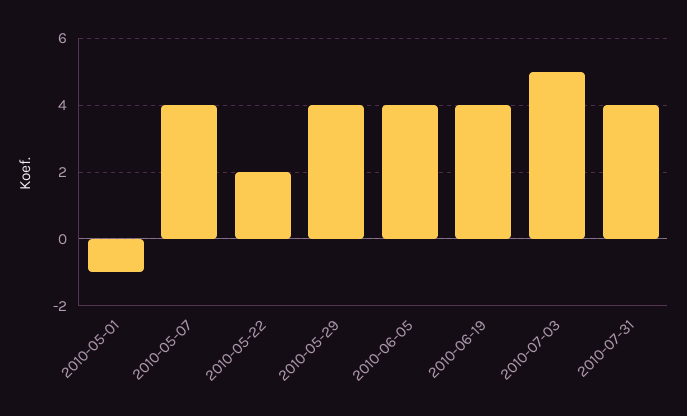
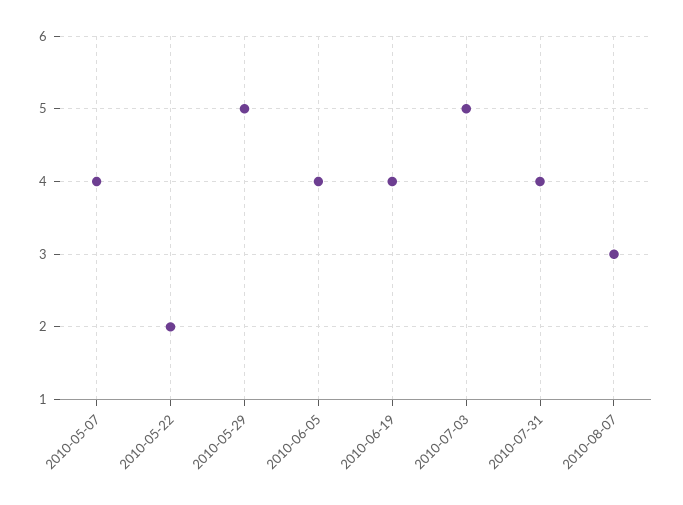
2010-05-01: -1 -> none
2010-05-29: 4 -> 5
2010-08-07: none -> 3

